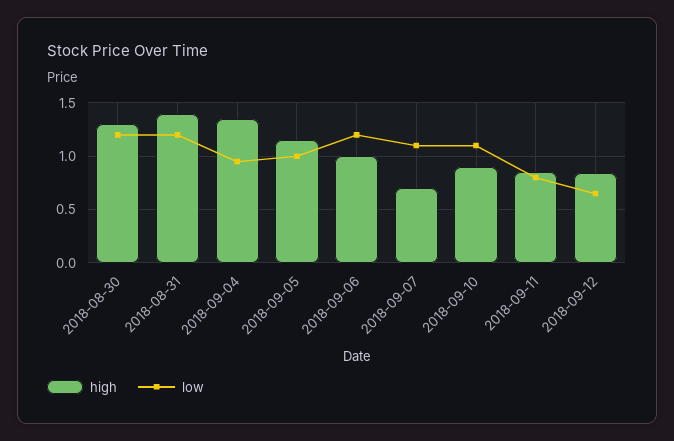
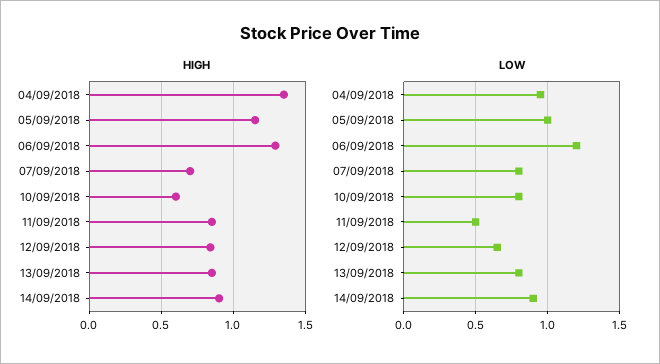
high, 2018-08-30: 1.3 -> none
low, 2018-08-30: 1.2 -> none
high, 2018-08-31: 1.4 -> none
low, 2018-08-31: 1.2 -> none
high, 2018-09-06: 1 -> 1.3
low, 2018-09-07: 1.1 -> 0.8
high, 2018-09-10: 0.9 -> 0.6
low, 2018-09-10: 1.1 -> 0.8
low, 2018-09-11: 0.8 -> 0.5
high, 13/09/2018: none -> 0.85
high, 14/09/2018: none -> 0.9
low, 13/09/2018: none -> 0.8
low, 14/09/2018: none -> 0.9

